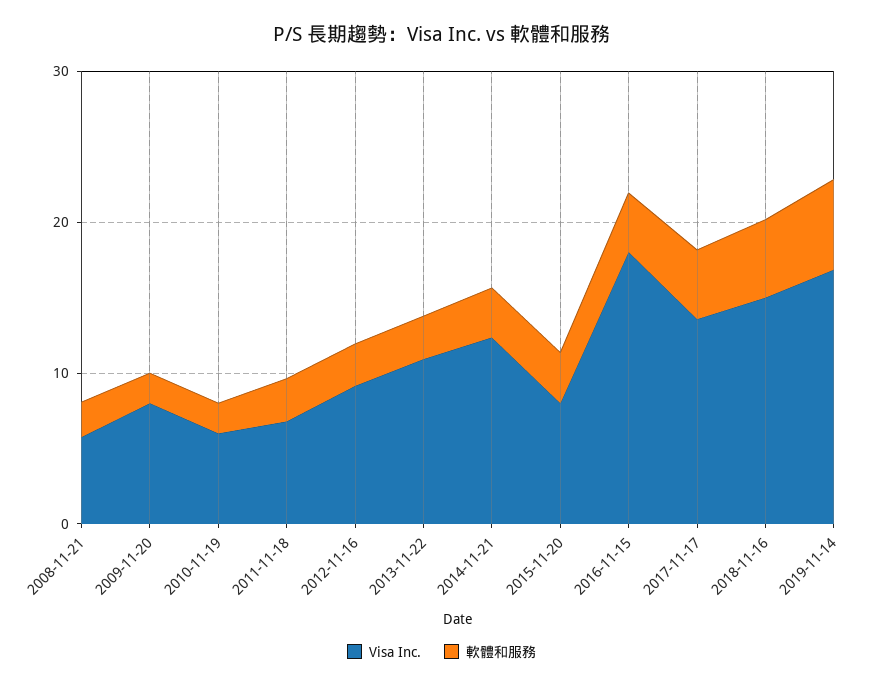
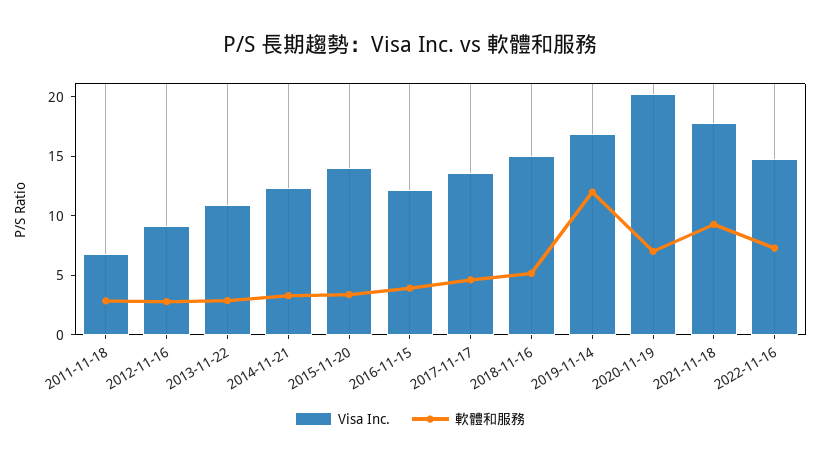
Visa Inc., 2008-11-21: 6 -> none
軟體和服務, 2008-11-21: 2 -> none
Visa Inc., 2009-11-20: 8 -> none
軟體和服務, 2009-11-20: 2 -> none
Visa Inc., 2010-11-19: 6 -> none
軟體和服務, 2010-11-19: 2 -> none
Visa Inc., 2015-11-20: 8 -> 14
Visa Inc., 2016-11-15: 18 -> 12
軟體和服務, 2019-11-14: 6 -> 12
Visa Inc., 2020-11-19: none -> 20
軟體和服務, 2020-11-19: none -> 7
Visa Inc., 2021-11-18: none -> 18
軟體和服務, 2021-11-18: none -> 9
Visa Inc., 2022-11-16: none -> 15
軟體和服務, 2022-11-16: none -> 7

